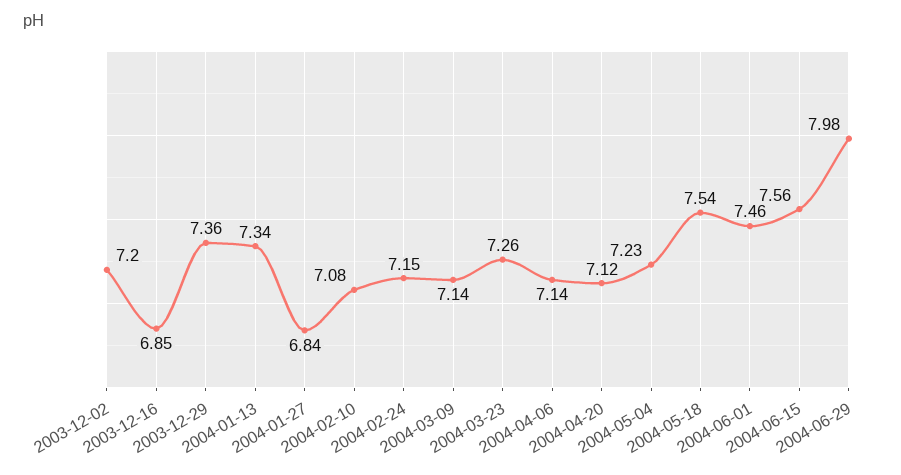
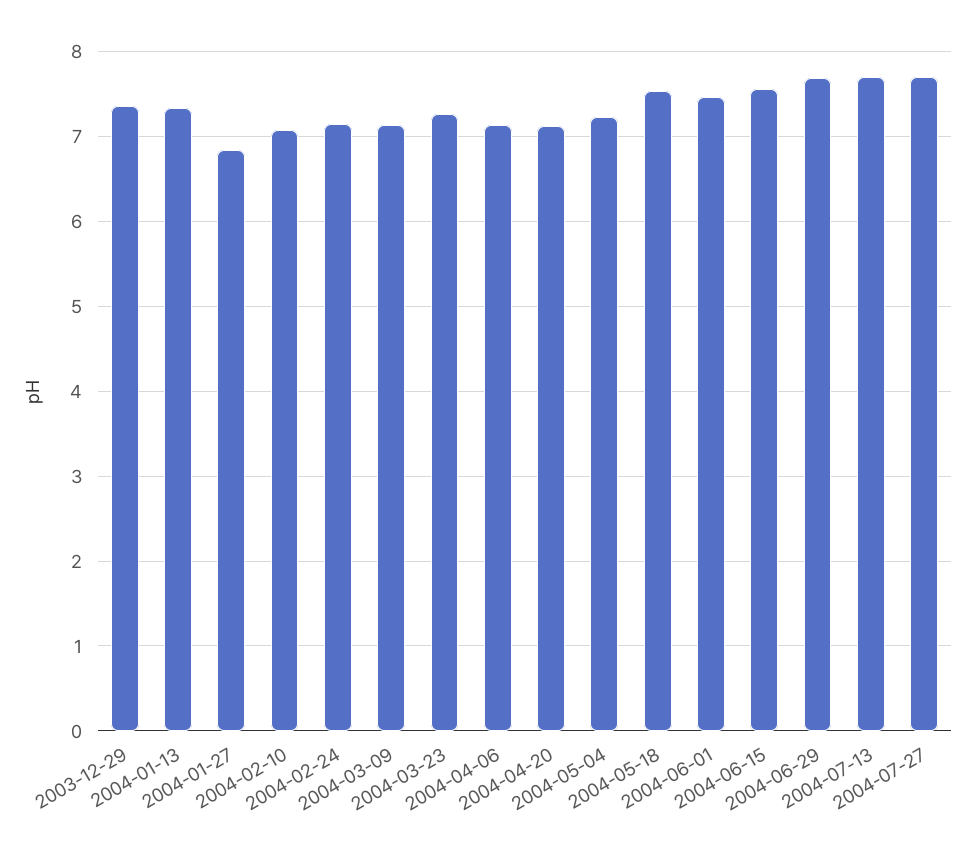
2003-12-02: 7.2 -> none
2003-12-16: 6.85 -> none
2004-06-29: 7.98 -> 7.7
2004-07-13: none -> 7.7
2004-07-27: none -> 7.7

